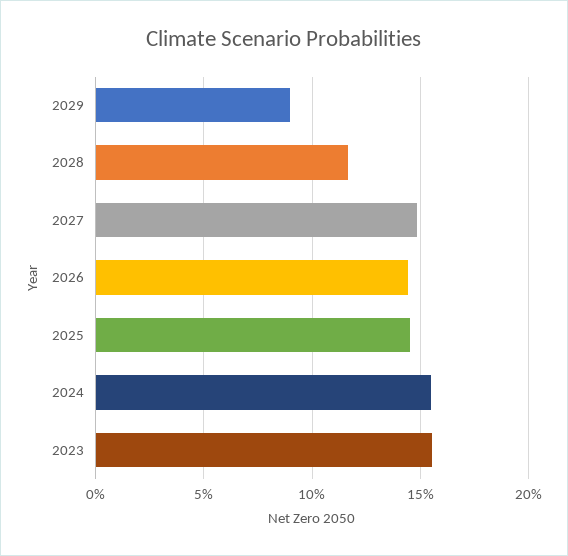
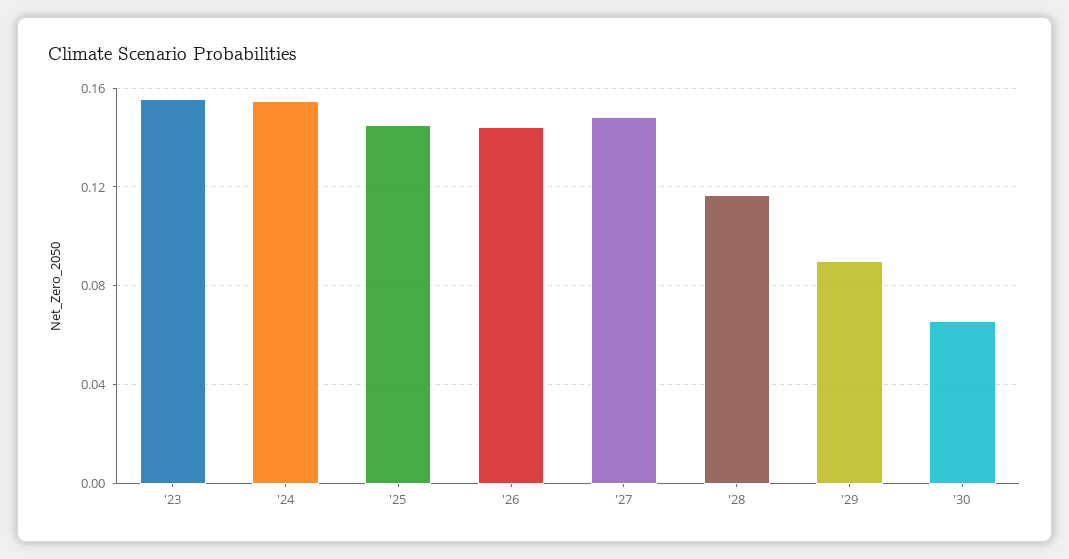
'30: none -> 0.065

